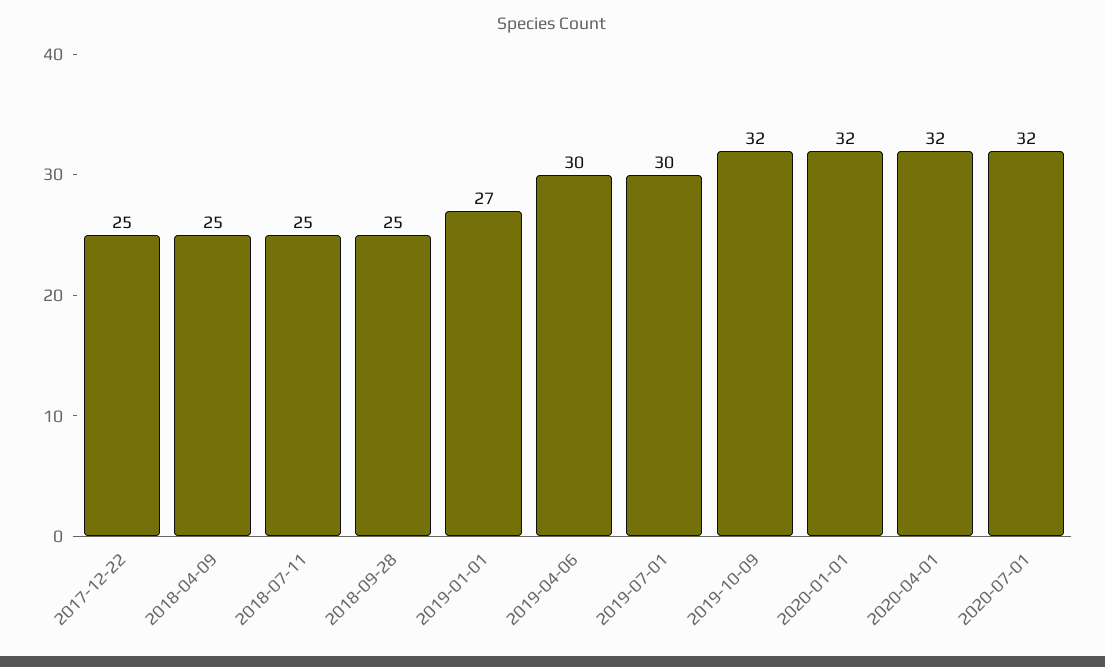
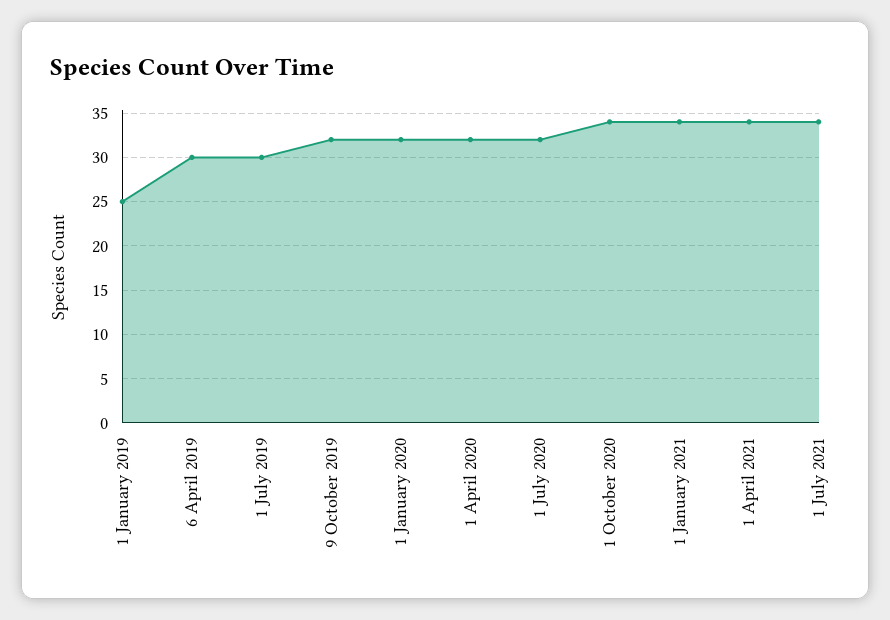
2017-12-22: 25 -> none
2018-04-09: 25 -> none
2018-07-11: 25 -> none
2018-09-28: 25 -> none
2019-01-01: 27 -> 25
1 October 2020: none -> 34
1 January 2021: none -> 34
1 April 2021: none -> 34
1 July 2021: none -> 34

